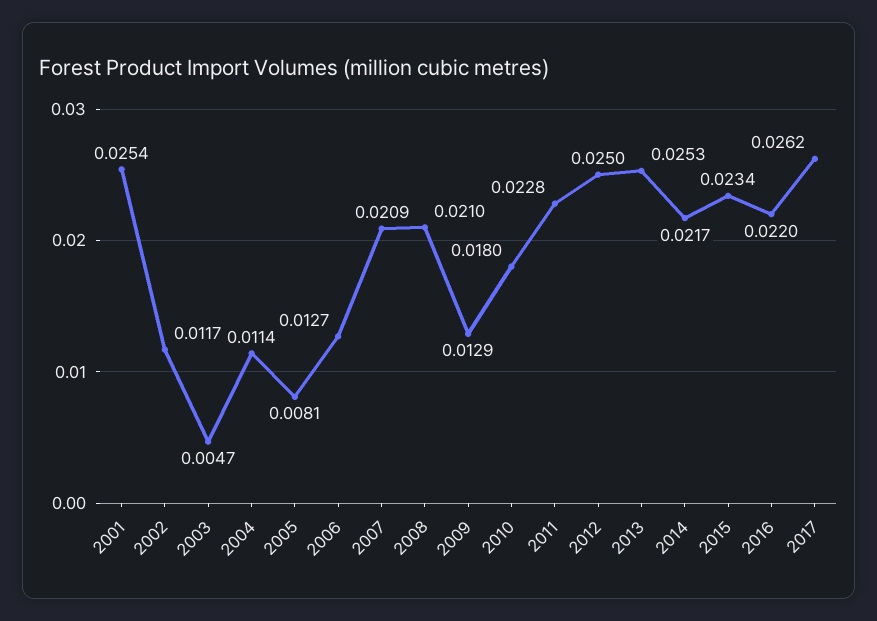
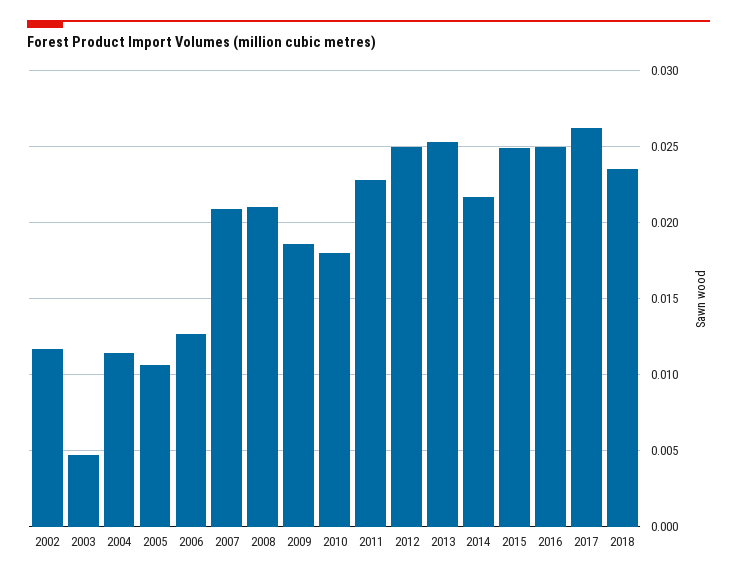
2001: 0.0254 -> none
2005: 0.0081 -> 0.0105
2009: 0.0129 -> 0.0185
2015: 0.0234 -> 0.025
2016: 0.022 -> 0.025
2018: none -> 0.0235

